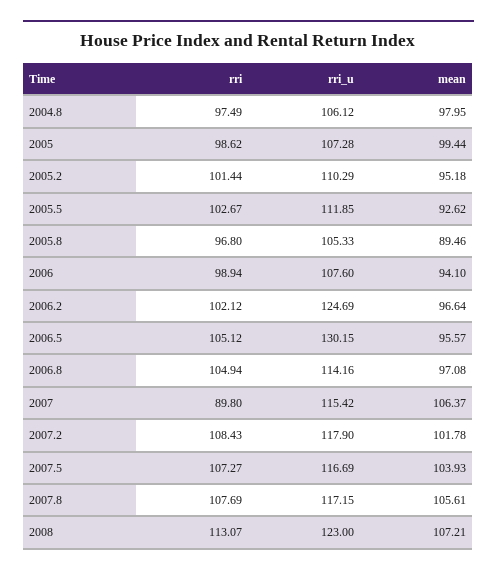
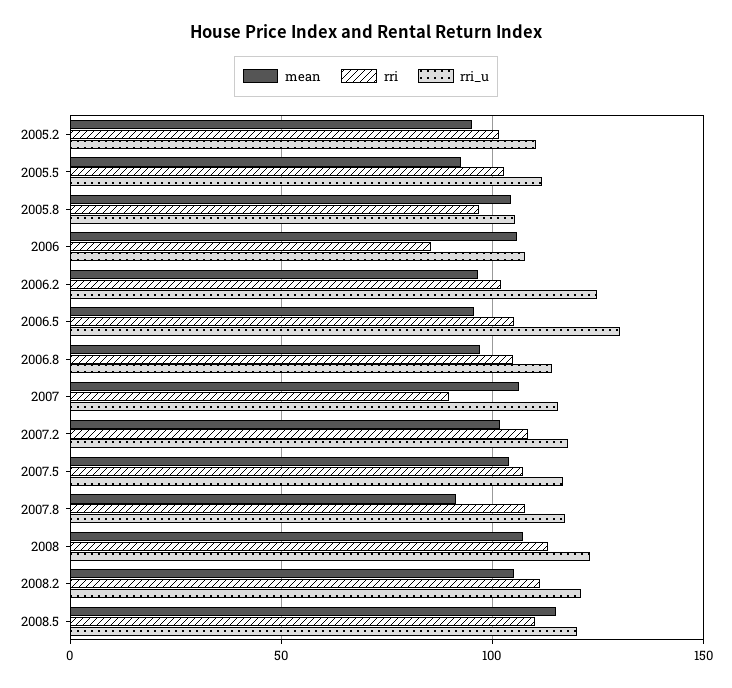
rri, 2004.8: 97.49 -> none
rri_u, 2004.8: 106.12 -> none
mean, 2004.8: 97.95 -> none
rri, 2005: 98.62 -> none
rri_u, 2005: 107.28 -> none
mean, 2005: 99.44 -> none
mean, 2005.8: 89.46 -> 105
rri, 2006: 98.94 -> 85
mean, 2006: 94.1 -> 105
mean, 2007.8: 105.61 -> 90
mean, 2008.2: none -> 105
rri, 2008.2: none -> 110
rri_u, 2008.2: none -> 120
mean, 2008.5: none -> 115
rri, 2008.5: none -> 110
rri_u, 2008.5: none -> 120

